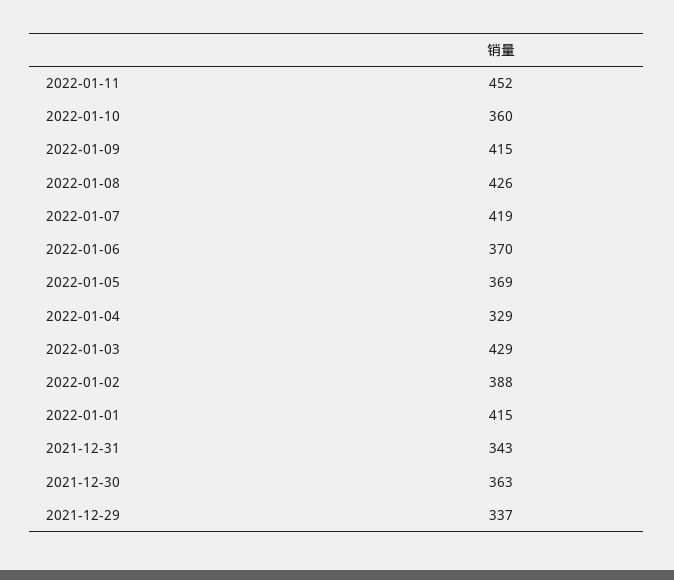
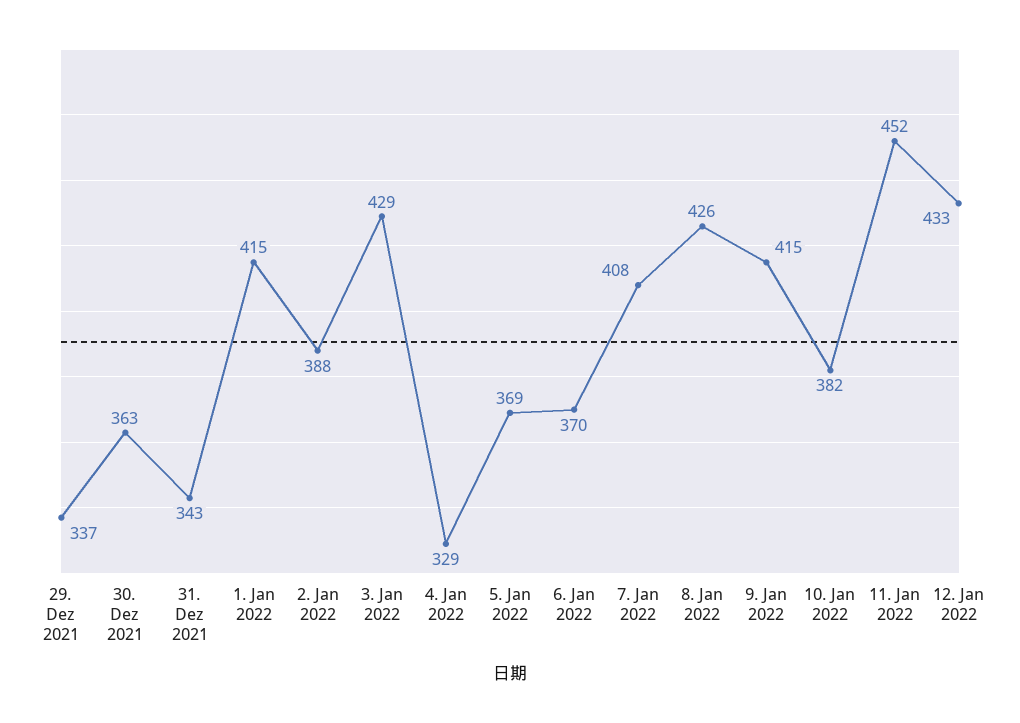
2022-01-10: 360 -> 382
2022-01-07: 419 -> 408
12. Jan 2022: none -> 433

